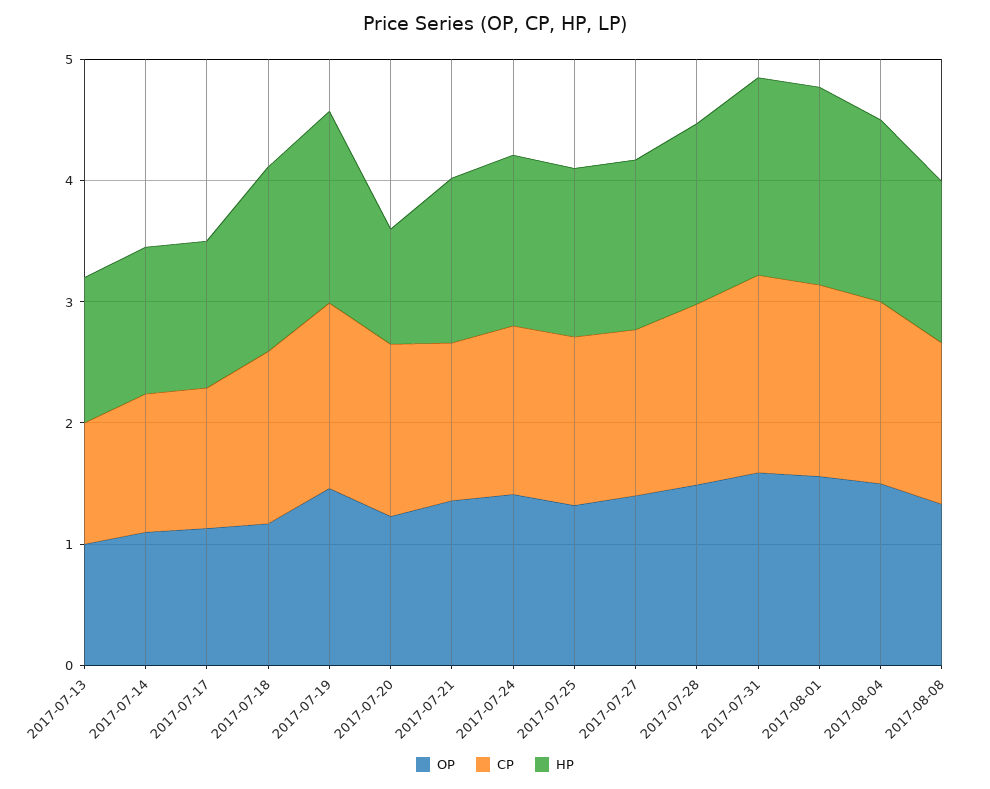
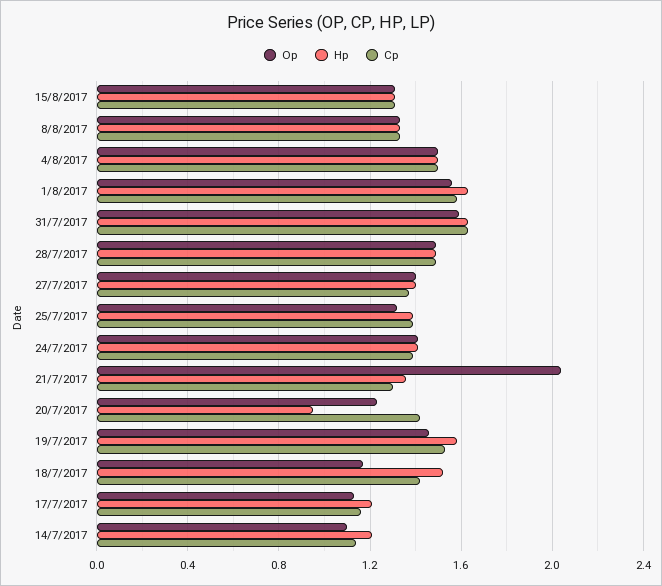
OP, 2017-07-13: 1 -> none
CP, 2017-07-13: 1 -> none
HP, 2017-07-13: 1.2 -> none
OP, 2017-07-21: 1.4 -> 2.05
OP, 15/8/2017: none -> 1.3
HP, 15/8/2017: none -> 1.3
CP, 15/8/2017: none -> 1.3

